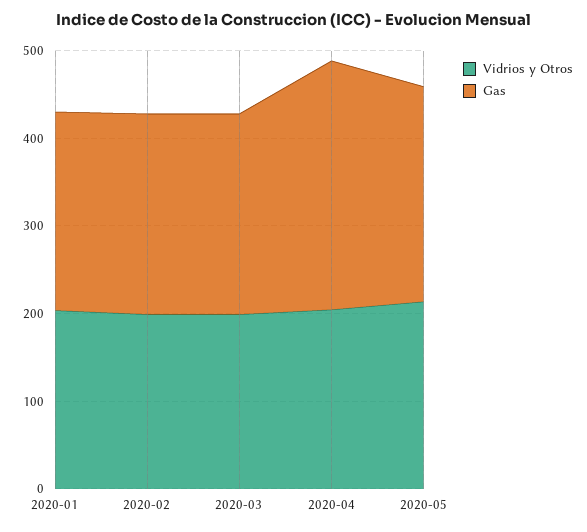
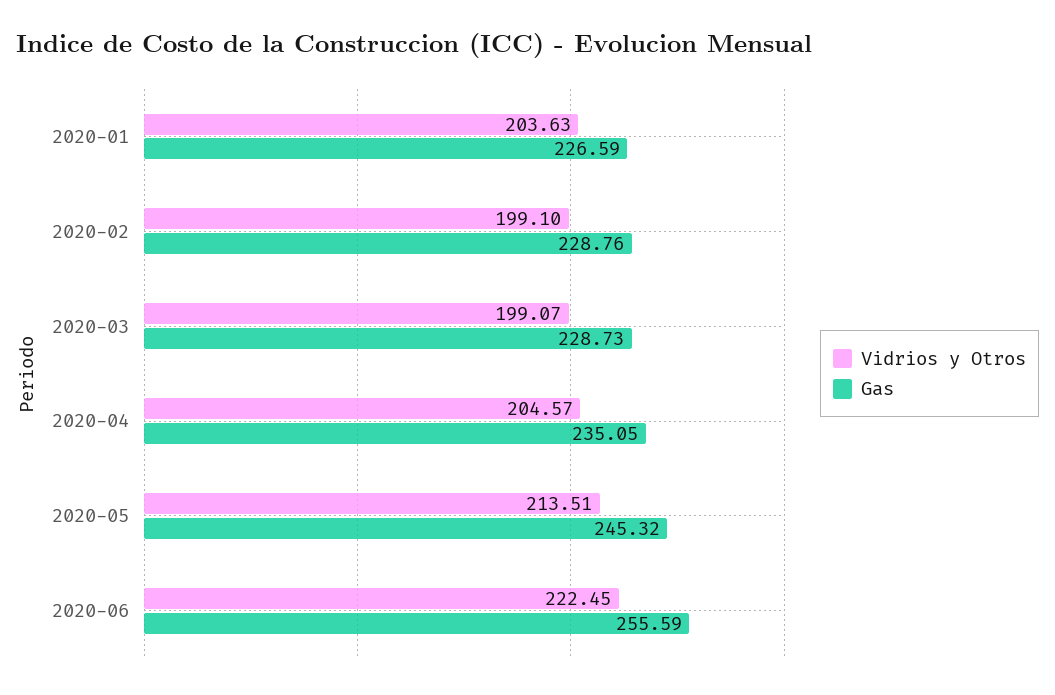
Gas, 2020-04: 280 -> 235.05
Vidrios y Otros, 2020-06: none -> 222.45
Gas, 2020-06: none -> 255.59

